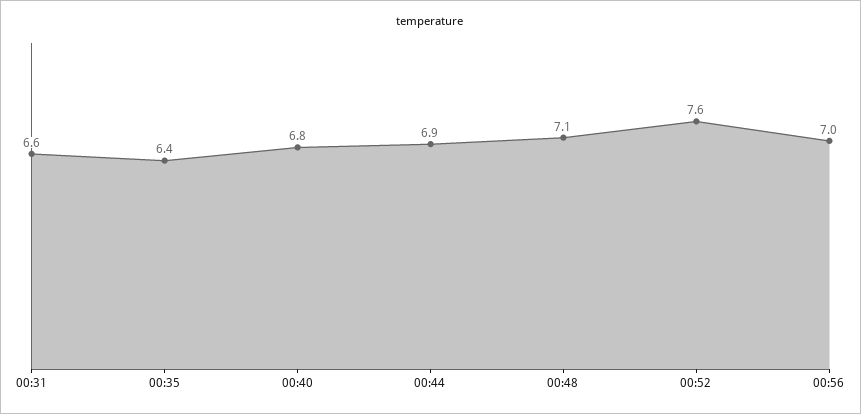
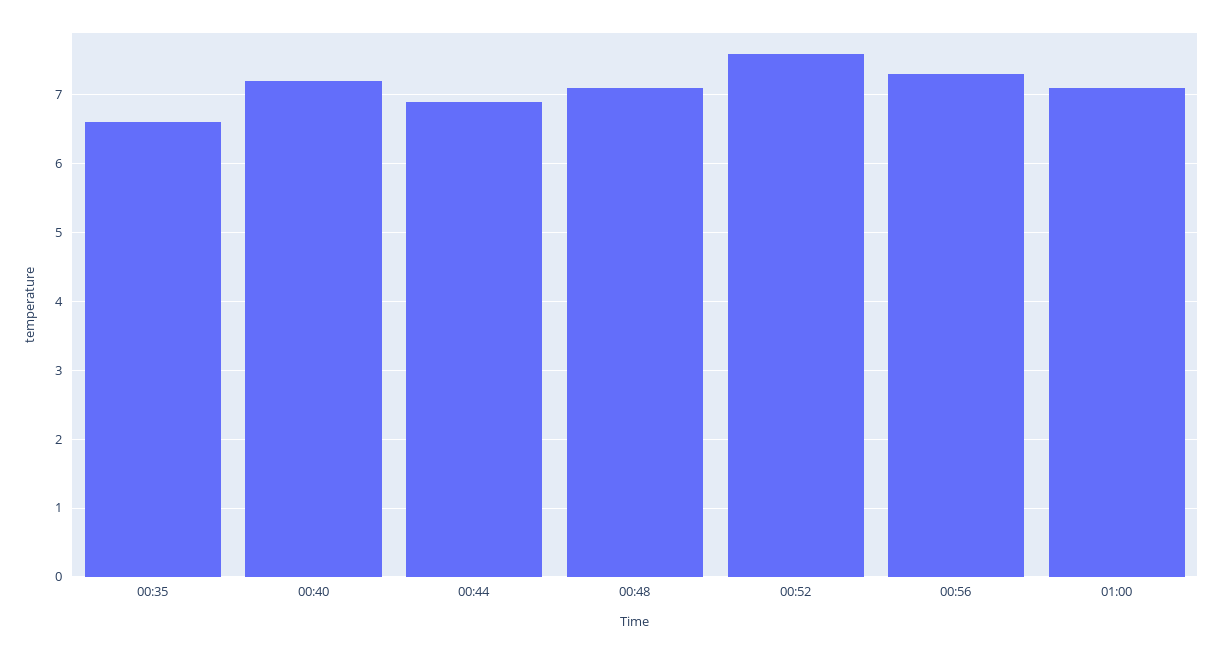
00:31: 6.6 -> none
00:35: 6.4 -> 6.6
00:40: 6.8 -> 7.2
00:56: 7 -> 7.3
01:00: none -> 7.1

